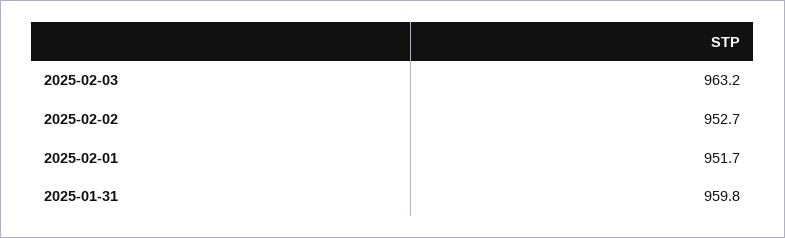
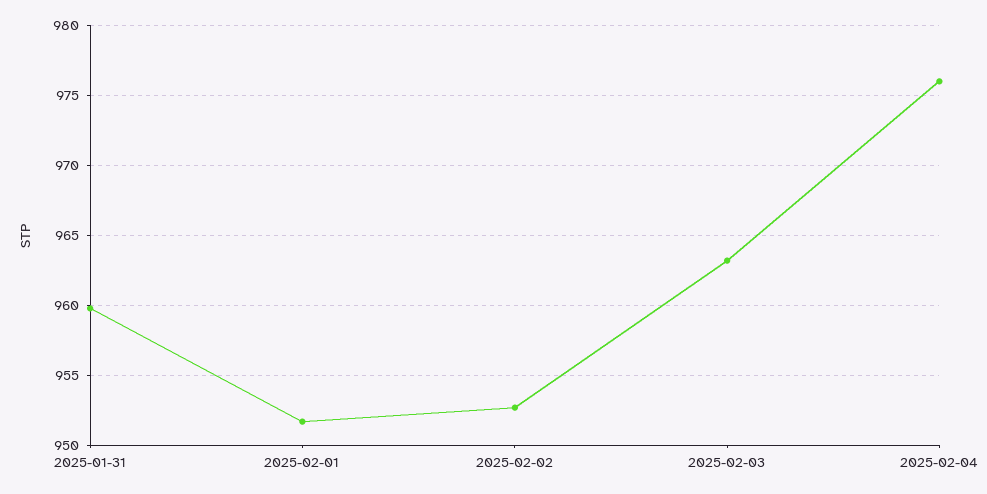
2025-02-04: none -> 976

